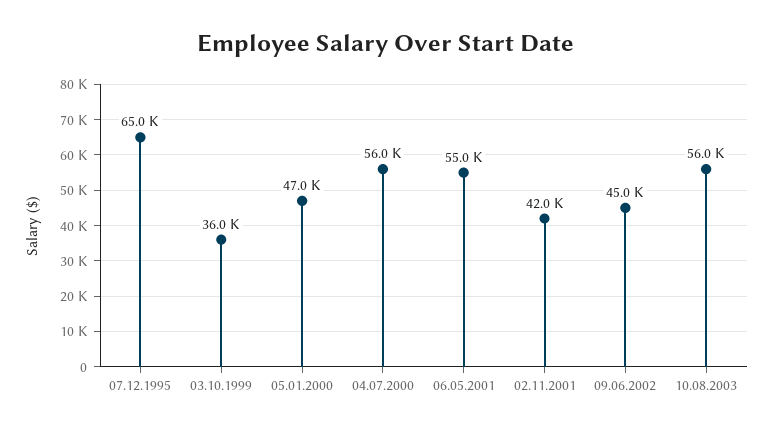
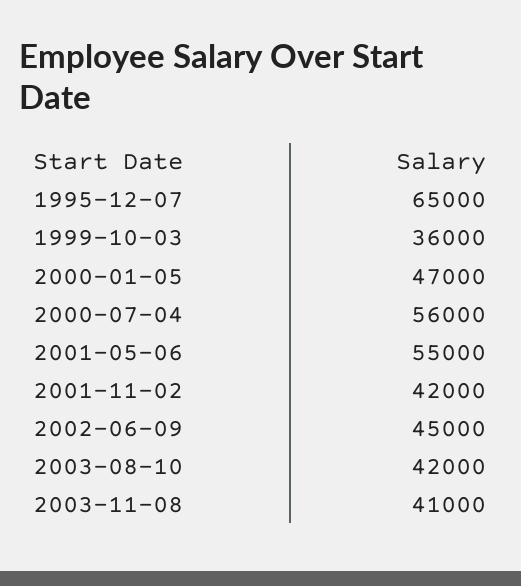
10.08.2003: 56000 -> 42000
2003-11-08: none -> 41000

